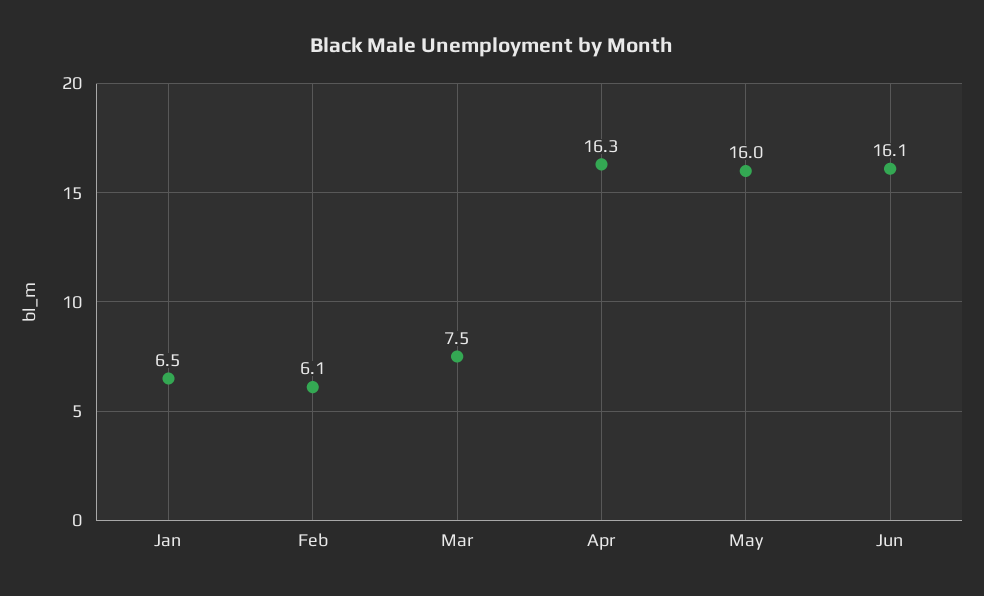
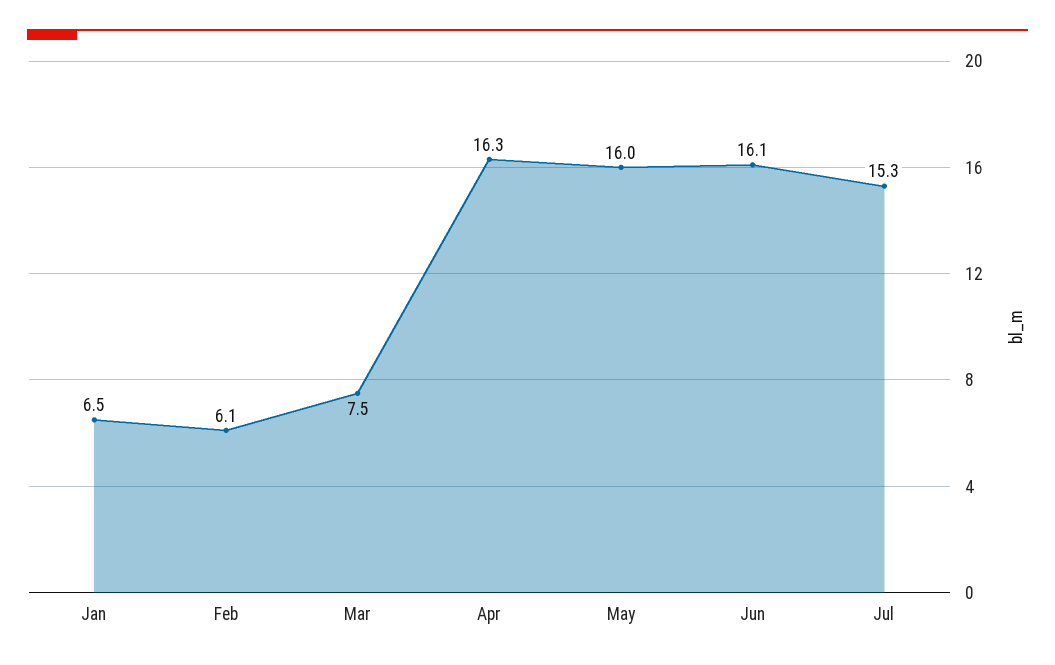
Jul: none -> 15.3

